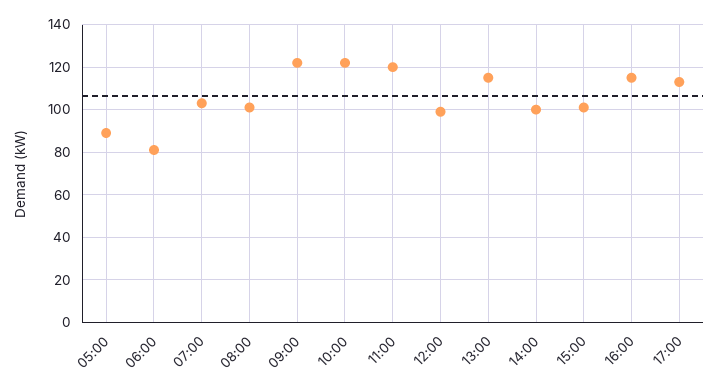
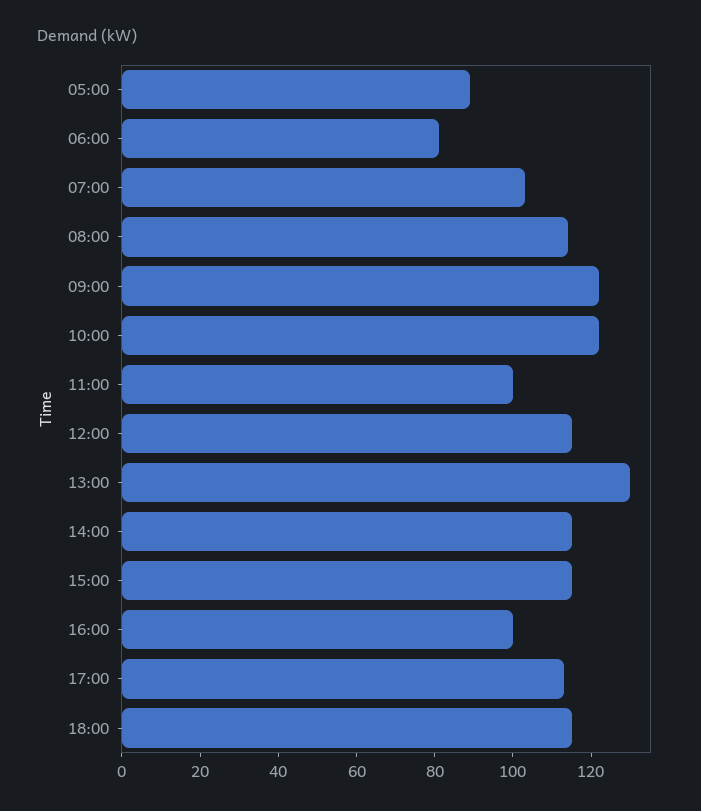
08:00: 100 -> 115
11:00: 120 -> 100
12:00: 100 -> 115
13:00: 115 -> 130
14:00: 100 -> 115
15:00: 100 -> 115
16:00: 115 -> 100
18:00: none -> 115

